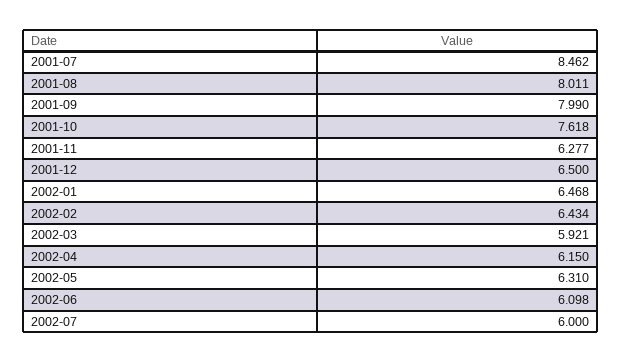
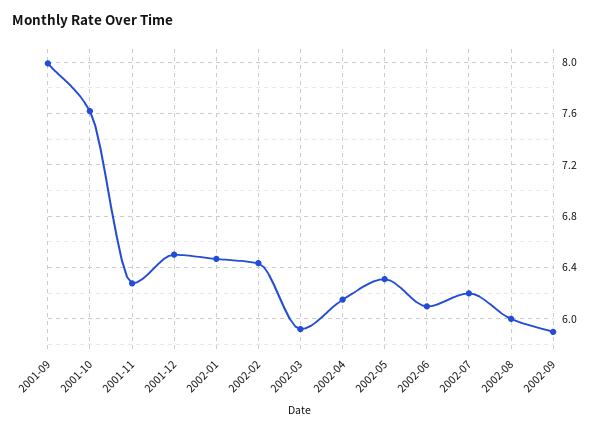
2001-07: 8.462 -> none
2001-08: 8.011 -> none
2002-07: 6 -> 6.2
2002-08: none -> 6
2002-09: none -> 5.9

